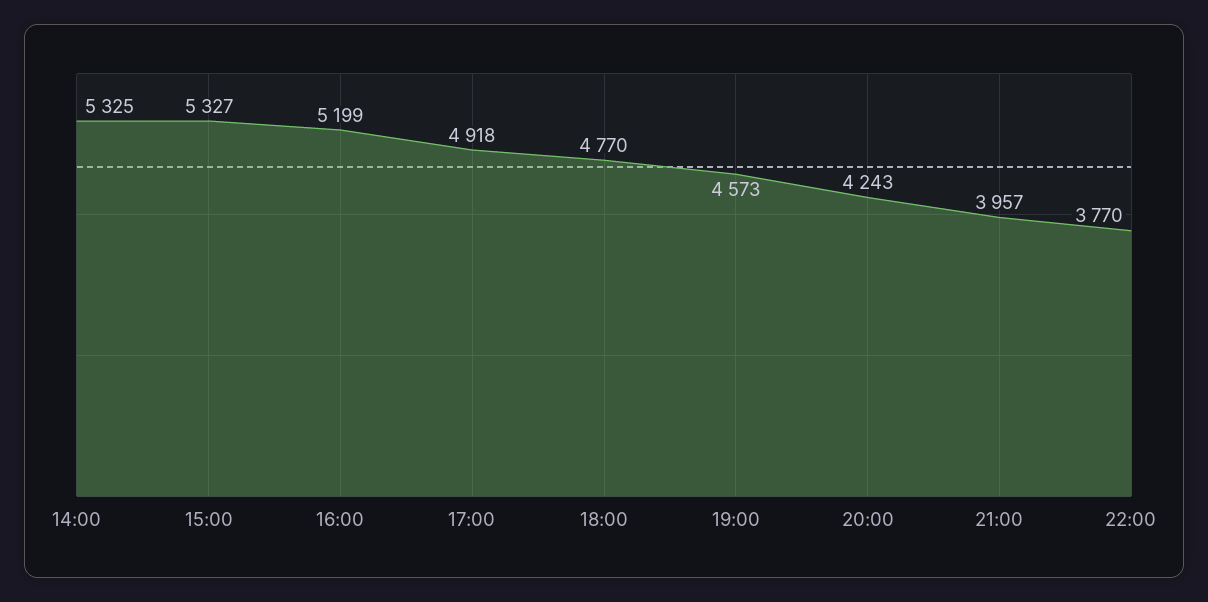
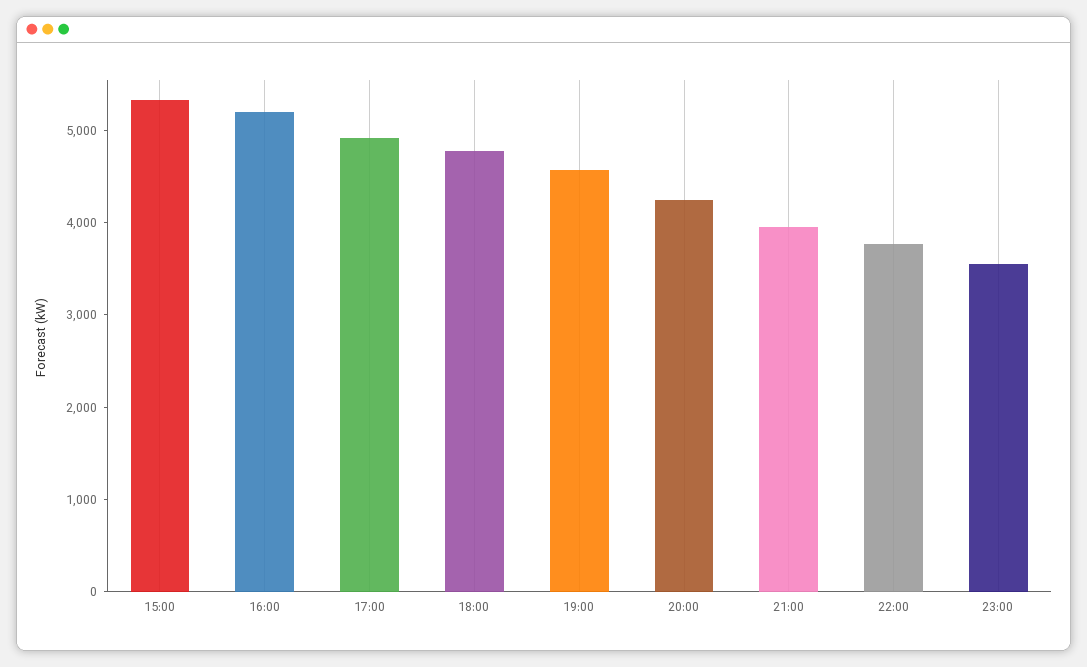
14:00: 5325 -> none
23:00: none -> 3600

